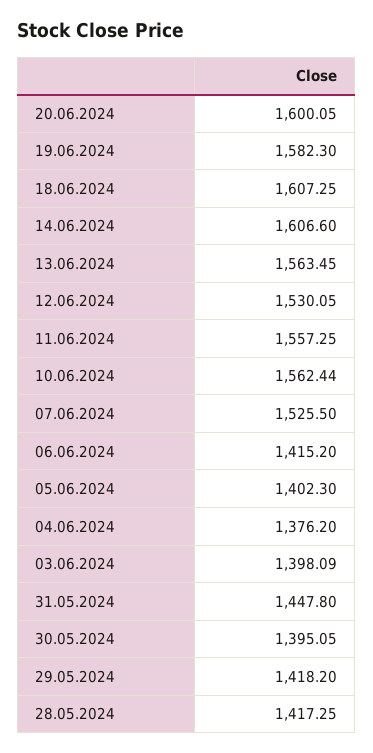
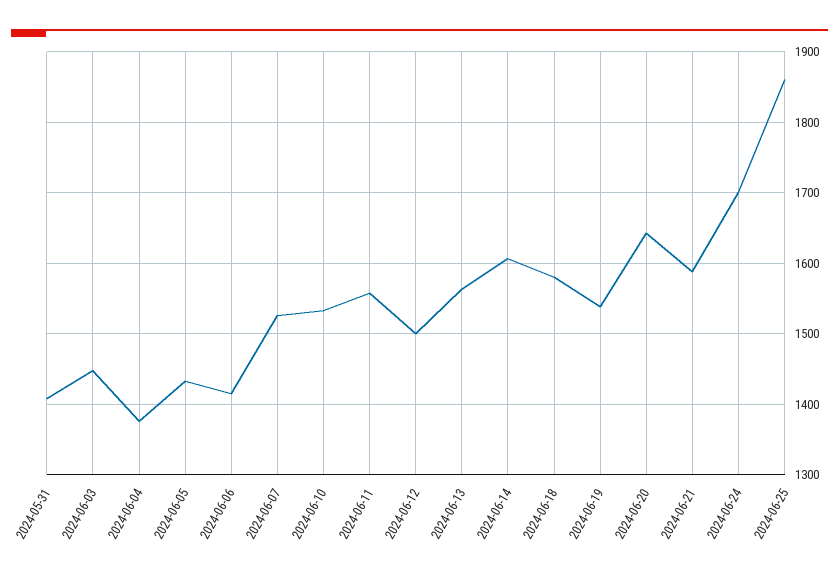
20.06.2024: 1600.05 -> 1640
19.06.2024: 1582.3 -> 1540
18.06.2024: 1607.25 -> 1580
12.06.2024: 1530.05 -> 1500
10.06.2024: 1562.44 -> 1530
05.06.2024: 1402.3 -> 1430
03.06.2024: 1398.09 -> 1450
31.05.2024: 1447.8 -> 1410
30.05.2024: 1395.05 -> none
29.05.2024: 1418.2 -> none
28.05.2024: 1417.25 -> none
2024-06-21: none -> 1590
2024-06-24: none -> 1700
2024-06-25: none -> 1860

